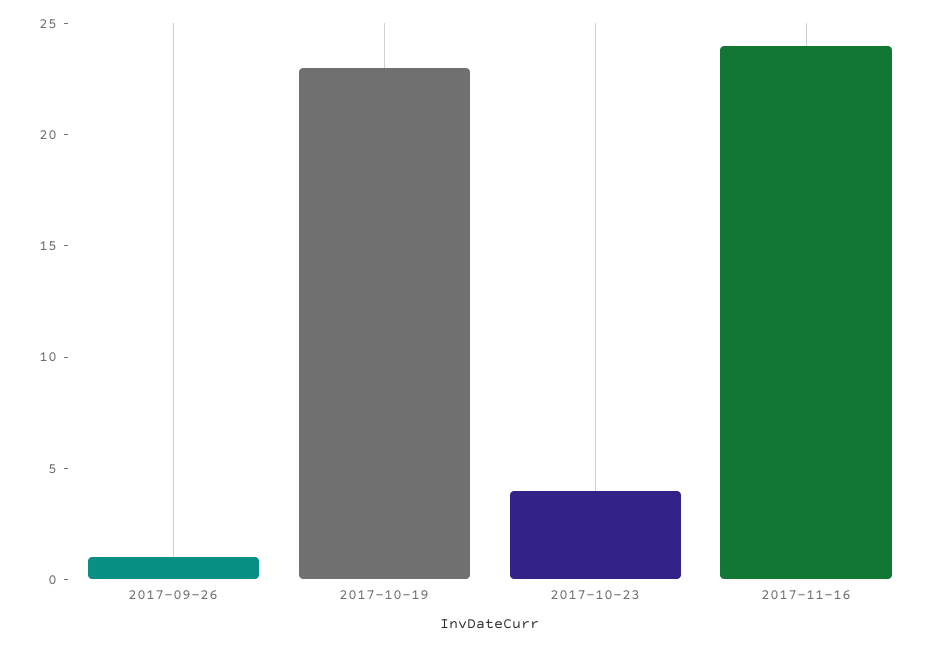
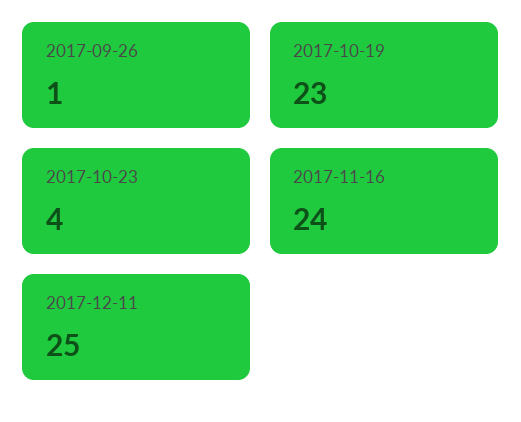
2017-12-11: none -> 25

